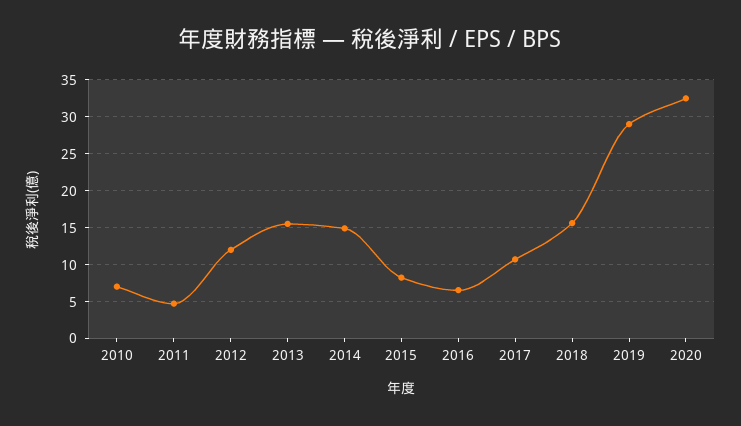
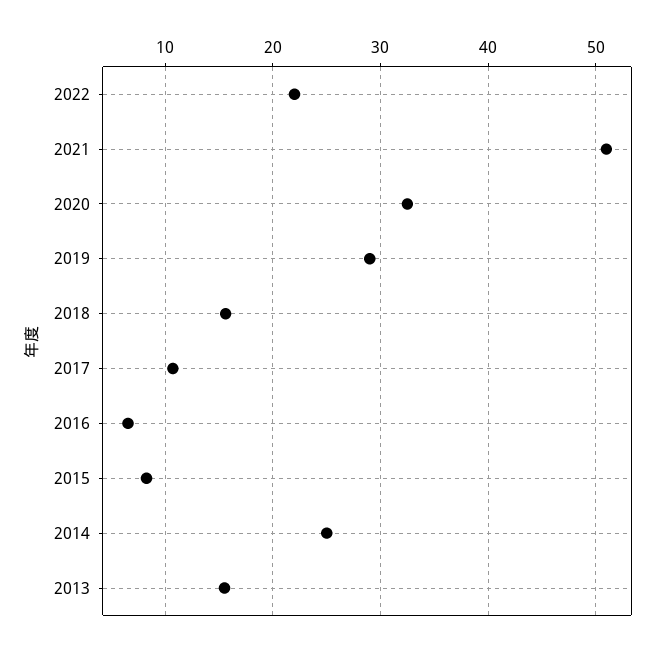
2010: 7 -> none
2011: 5 -> none
2012: 12 -> none
2014: 15 -> 25
2022: none -> 22
2021: none -> 51

